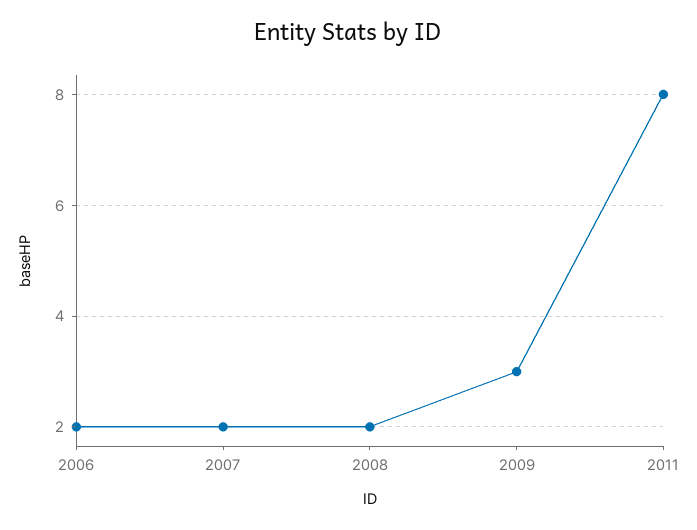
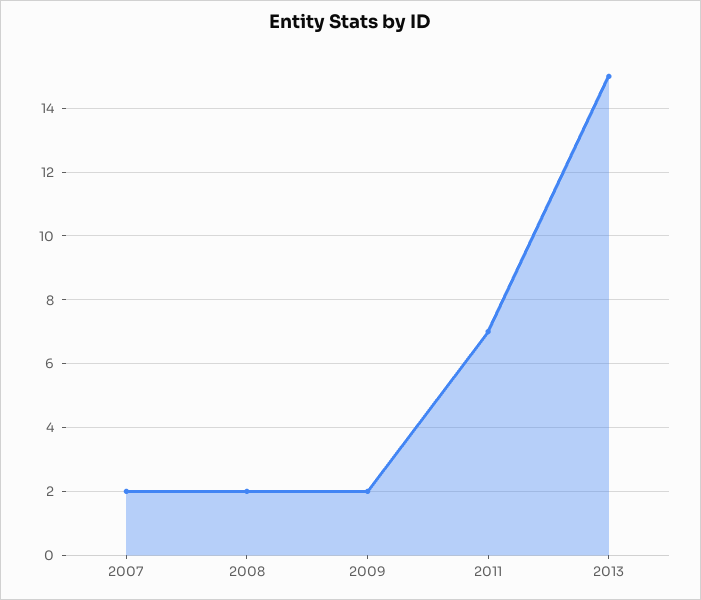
2006: 2 -> none
2009: 3 -> 2
2011: 8 -> 7
2013: none -> 15

